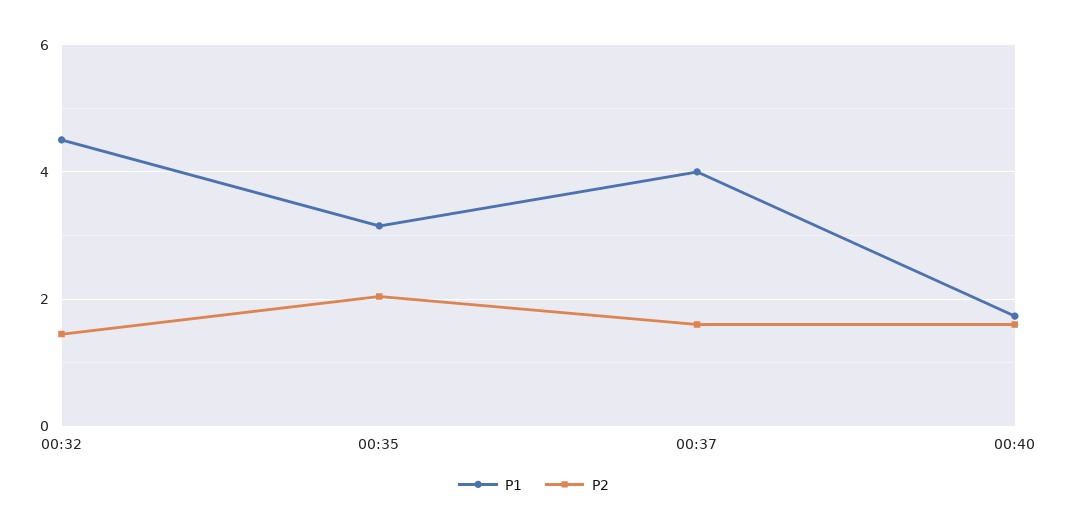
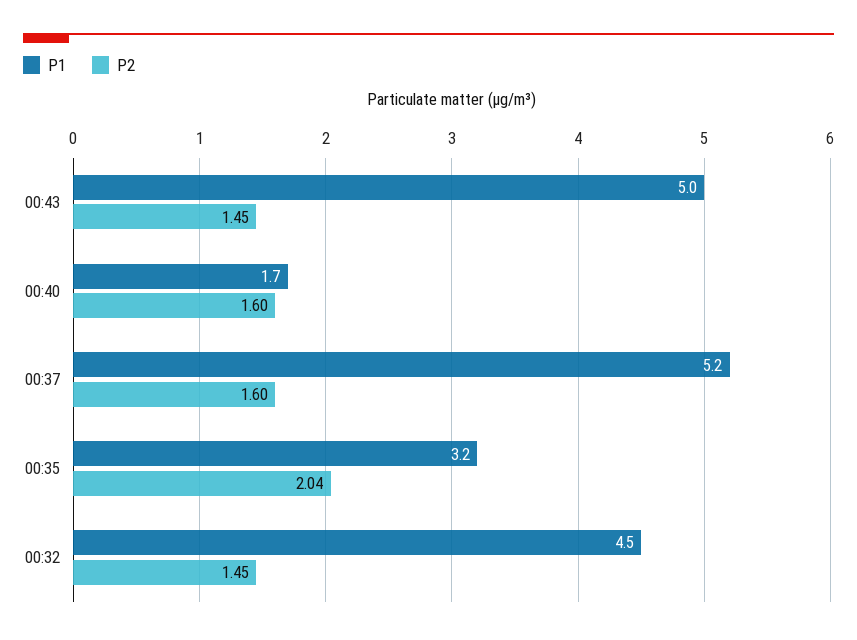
P1, 00:37: 4 -> 5.2
P1, 00:43: none -> 5
P2, 00:43: none -> 1.45

